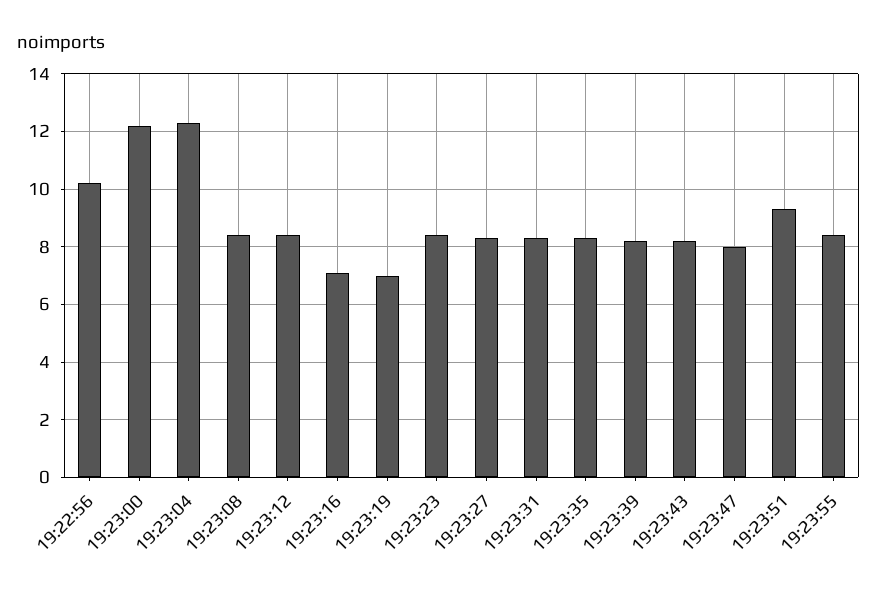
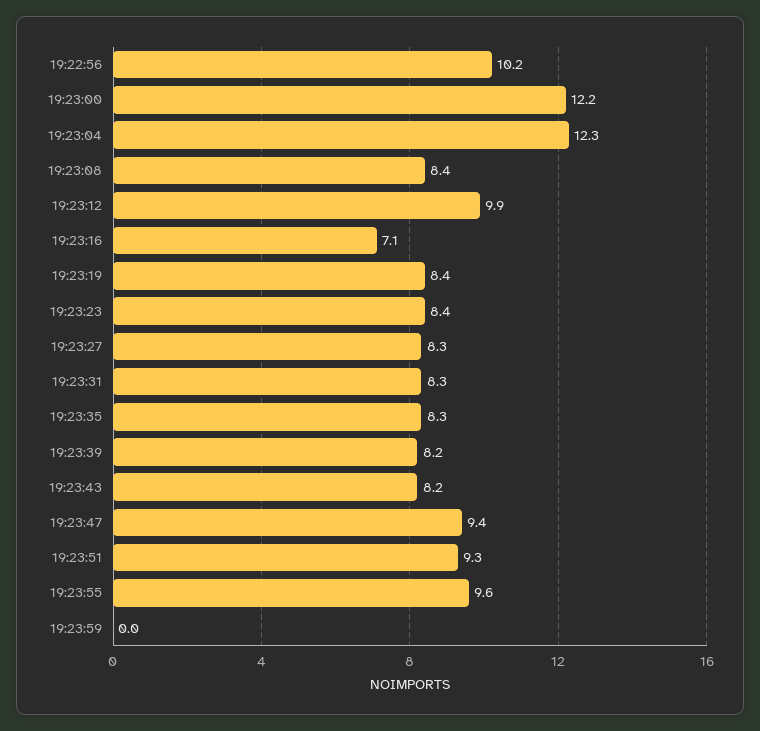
19:23:12: 8.5 -> 9.9
19:23:19: 7 -> 8.4
19:23:47: 8 -> 9.4
19:23:55: 8.5 -> 9.6
19:23:59: none -> 0

